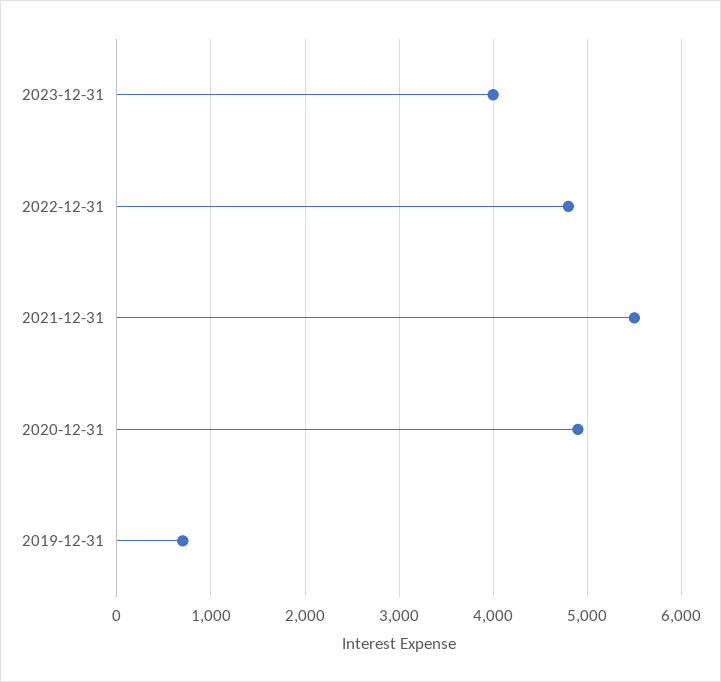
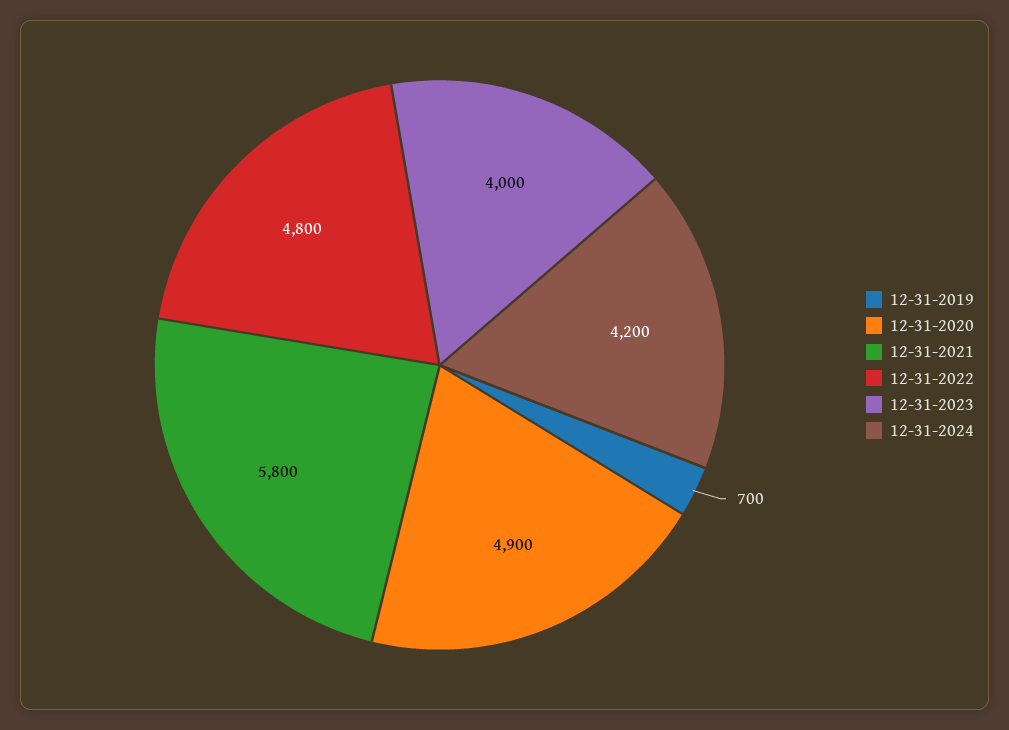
2021-12-31: 5500 -> 5800
12-31-2024: none -> 4200

